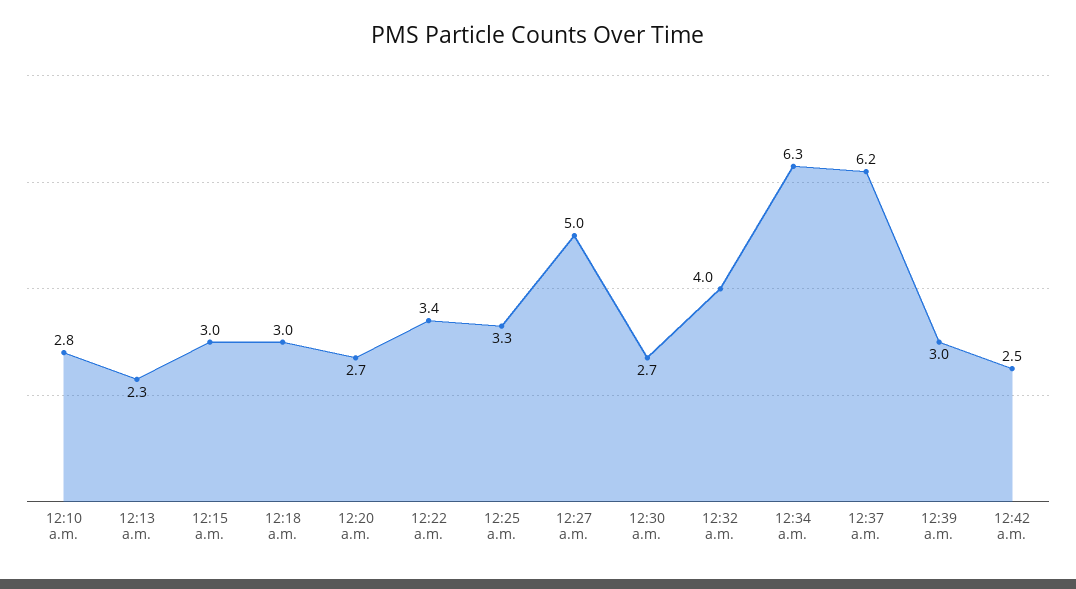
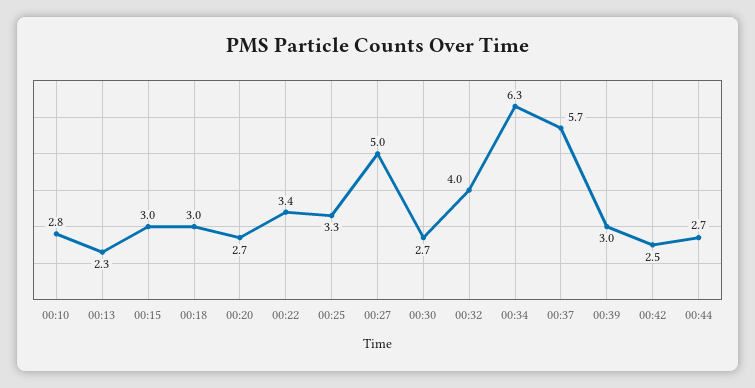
12:37 a.m.: 6.2 -> 5.7
00:44: none -> 2.7

